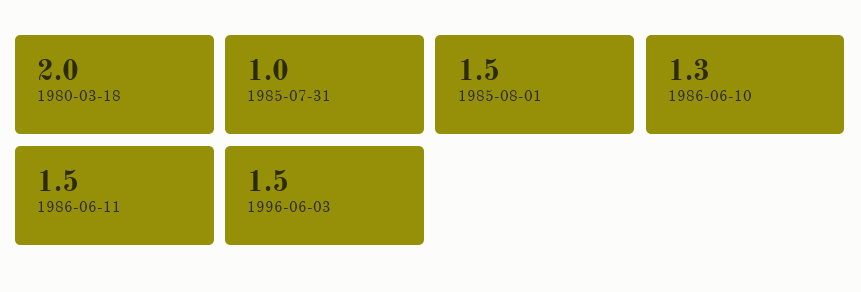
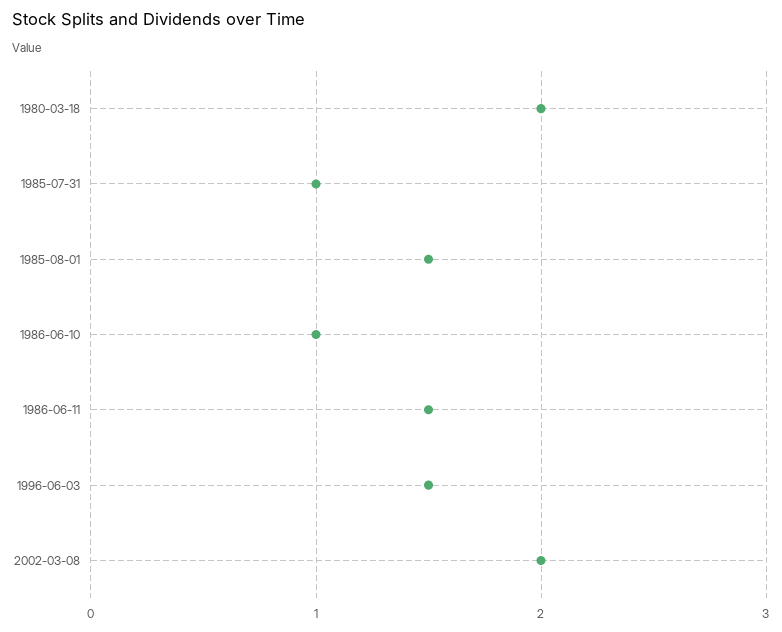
1986-06-10: 1.3 -> 1
2002-03-08: none -> 2

